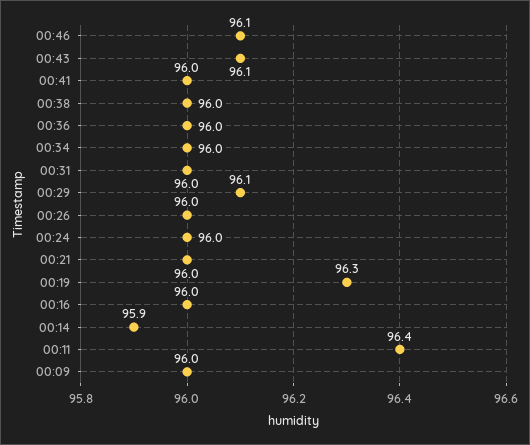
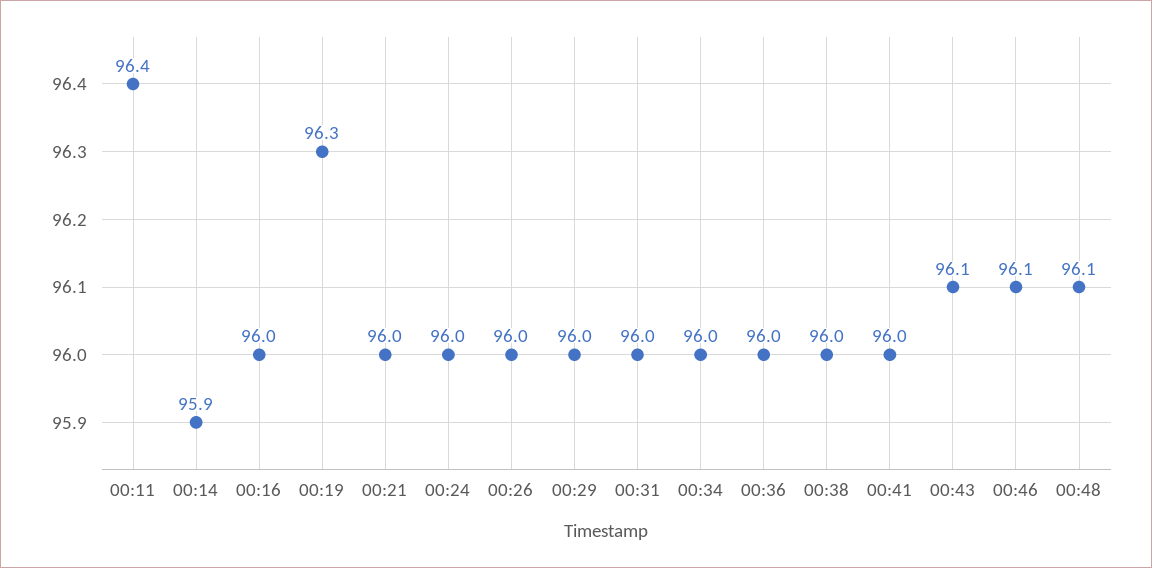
00:29: 96.1 -> 96
00:09: 96 -> none
00:48: none -> 96.1

